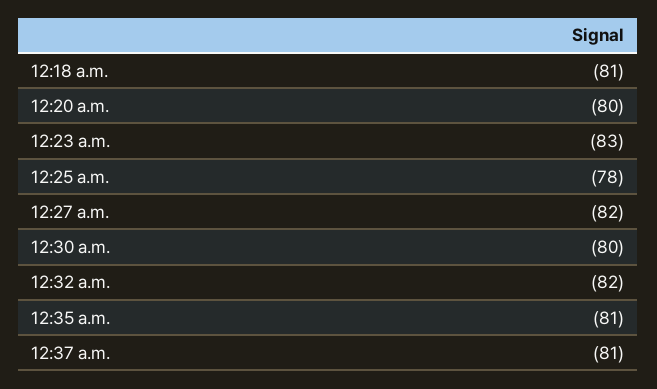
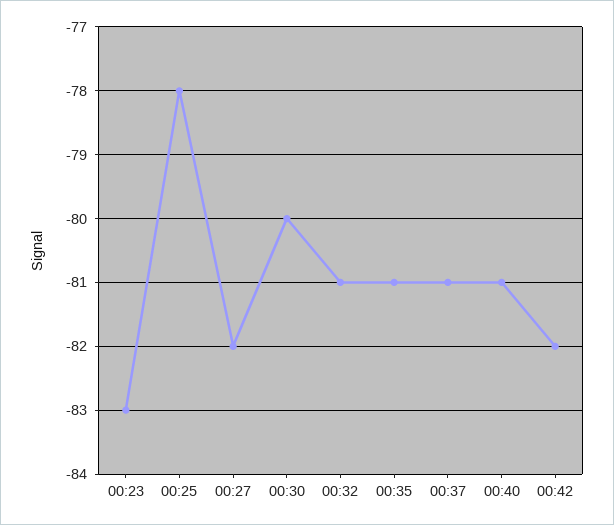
12:18 a.m.: -81 -> none
12:20 a.m.: -80 -> none
12:32 a.m.: -82 -> -81
00:40: none -> -81
00:42: none -> -82

